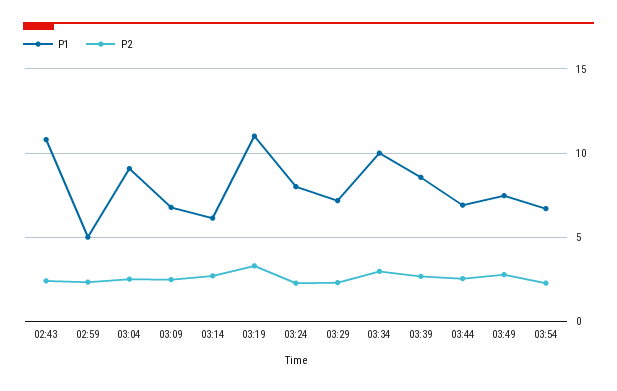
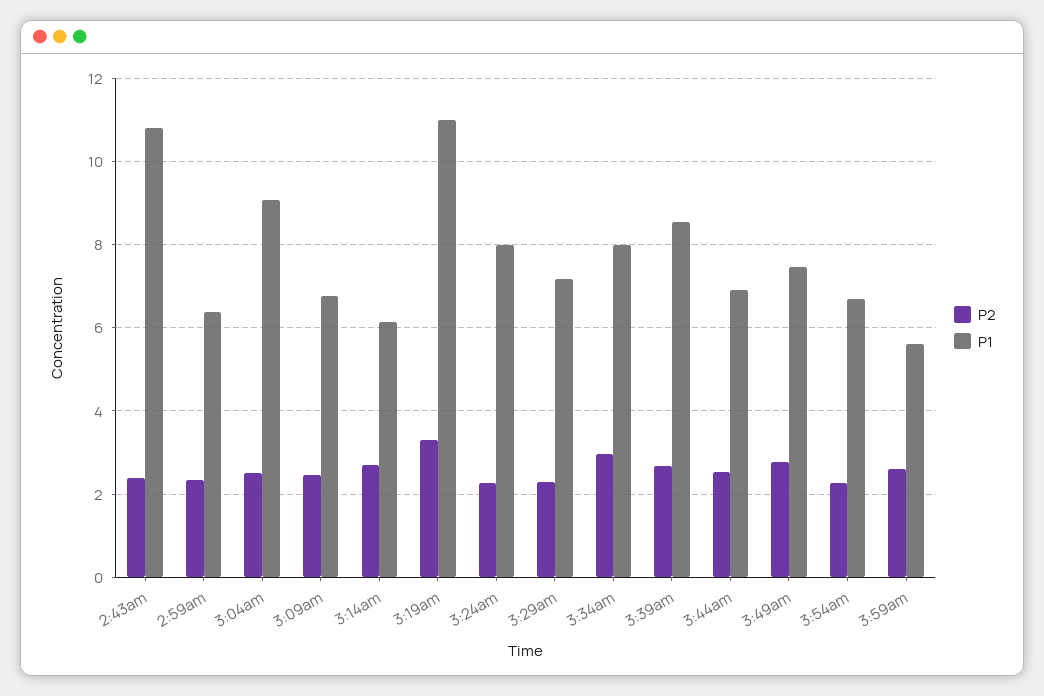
P1, 02:59: 5 -> 6.4
P1, 03:34: 10 -> 8
P2, 3:59am: none -> 2.6
P1, 3:59am: none -> 5.6

